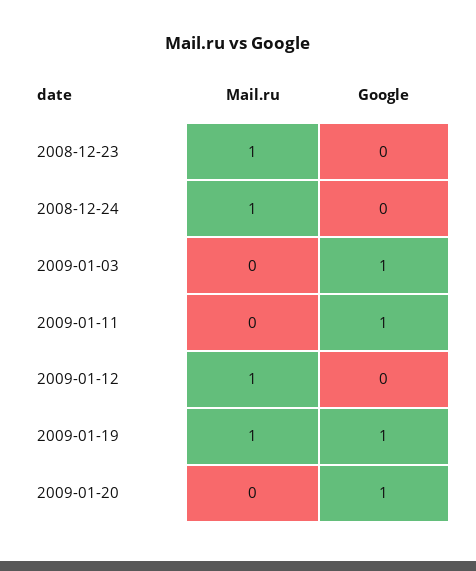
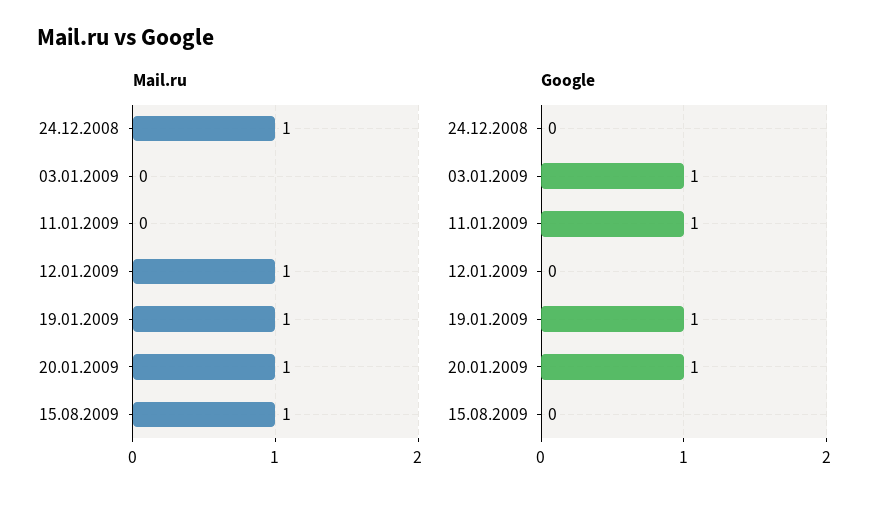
Mail.ru, 2008-12-23: 1 -> none
Google, 2008-12-23: 0 -> none
Mail.ru, 2009-01-20: 0 -> 1
Mail.ru, 15.08.2009: none -> 1
Google, 15.08.2009: none -> 0

